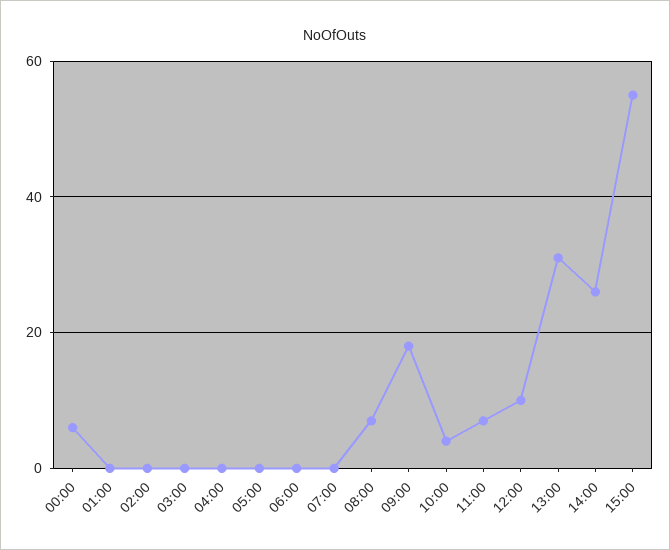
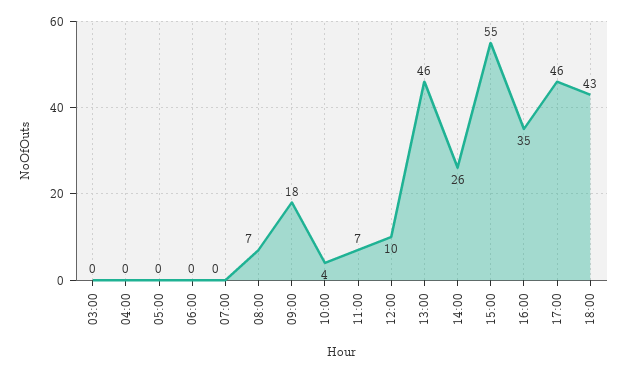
00:00: 5 -> none
01:00: 0 -> none
02:00: 0 -> none
13:00: 30 -> 46
16:00: none -> 35
17:00: none -> 46
18:00: none -> 43

